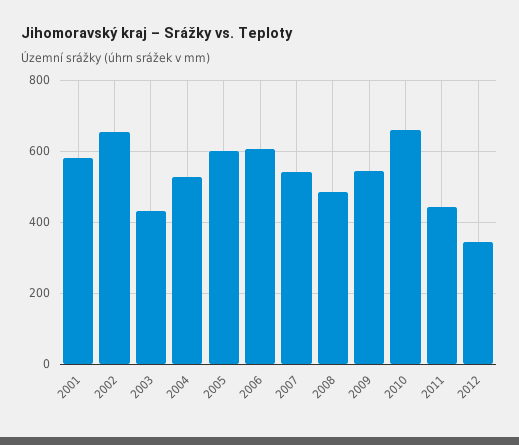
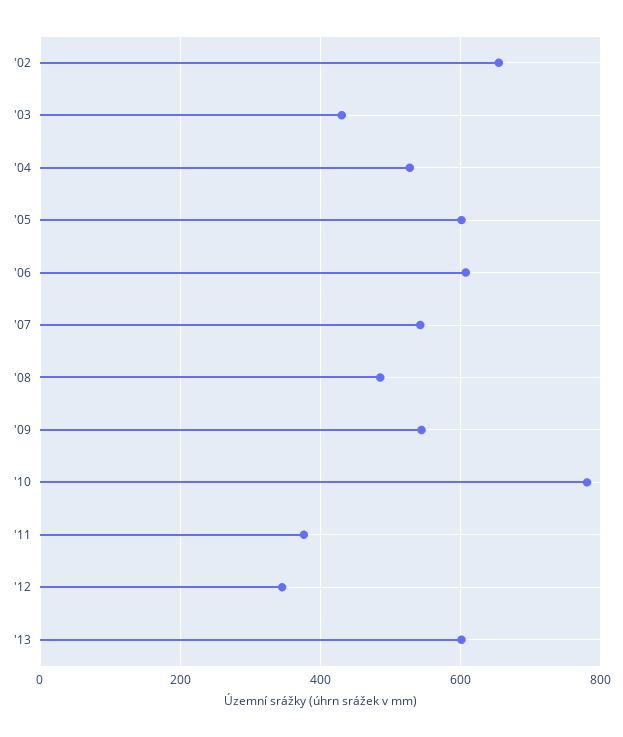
2001: 580 -> none
2010: 660 -> 780
2011: 440 -> 380
'13: none -> 600

